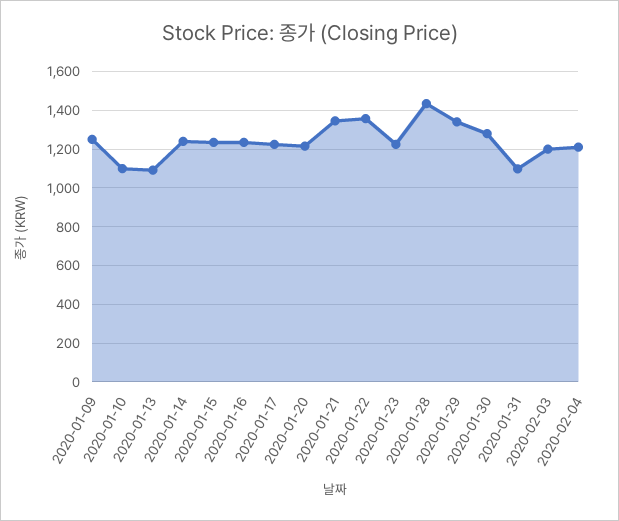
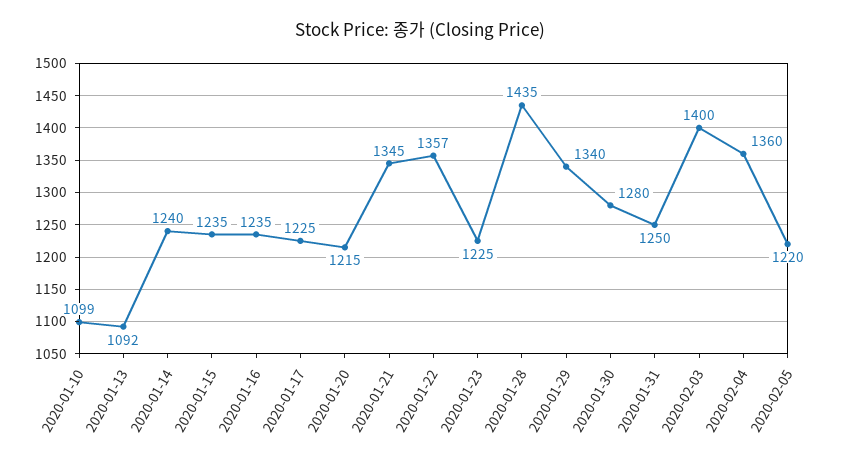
2020-01-09: 1250 -> none
2020-01-31: 1100 -> 1250
2020-02-03: 1200 -> 1400
2020-02-04: 1200 -> 1360
2020-02-05: none -> 1220

